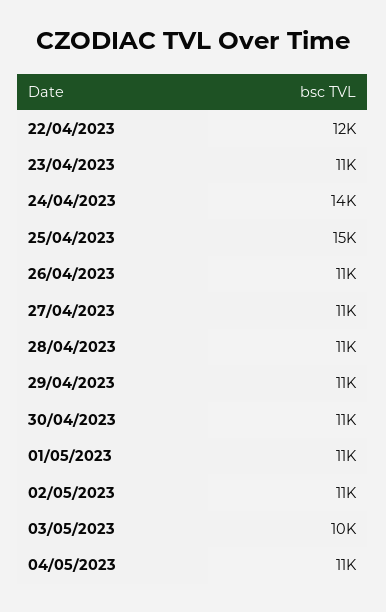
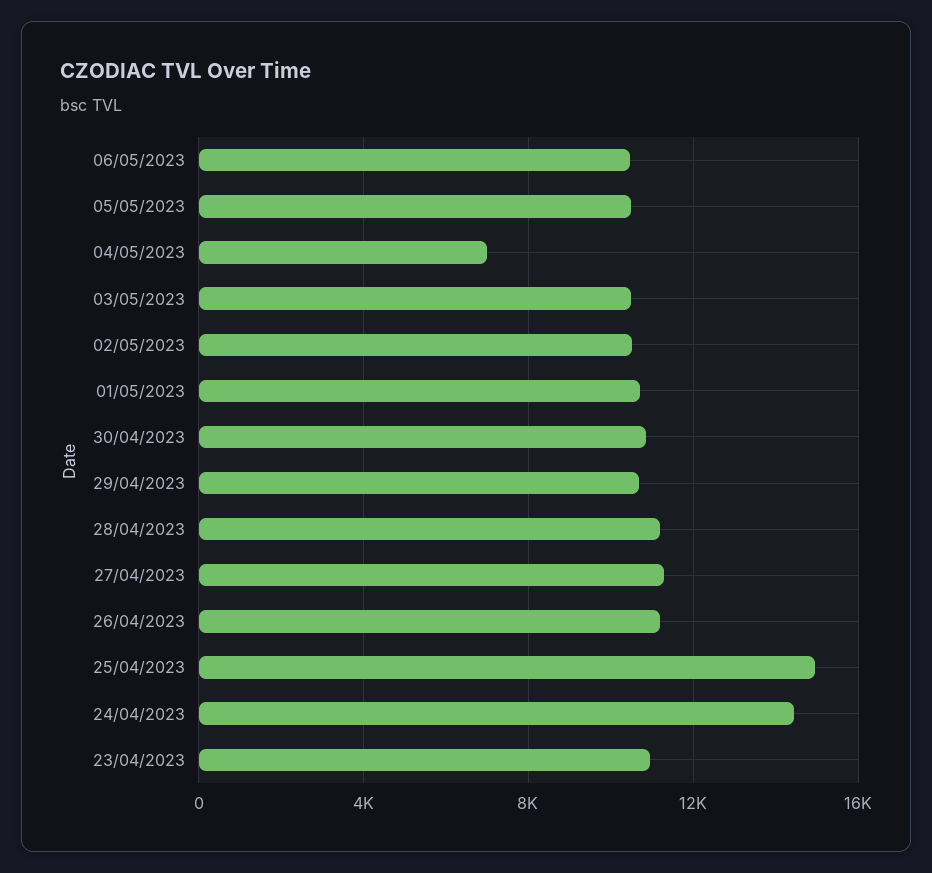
22/04/2023: 12000 -> none
04/05/2023: 11000 -> 7000
06/05/2023: none -> 10500
05/05/2023: none -> 10500

